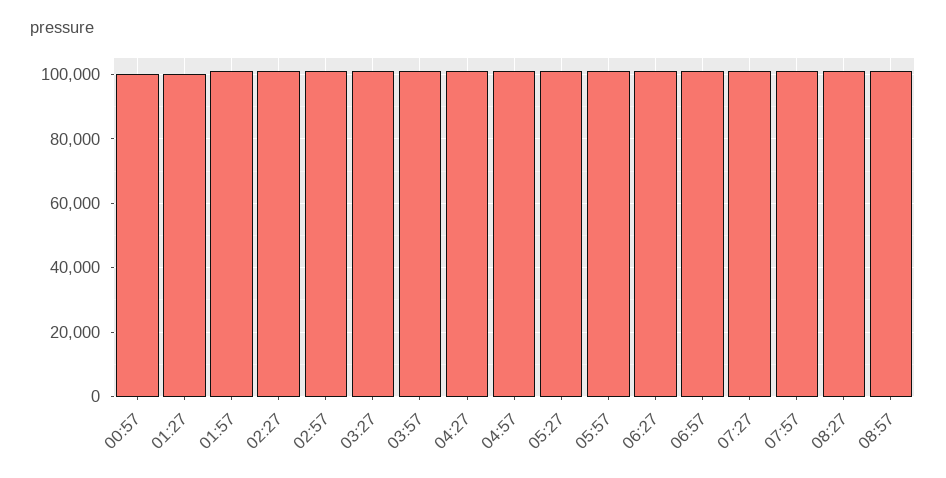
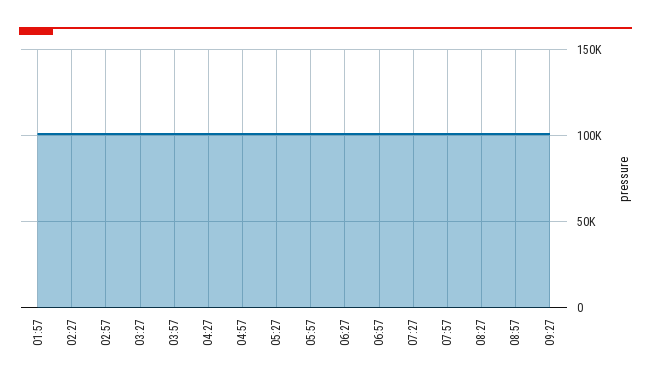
00:57: 100000 -> none
01:27: 100000 -> none
09:27: none -> 100000

